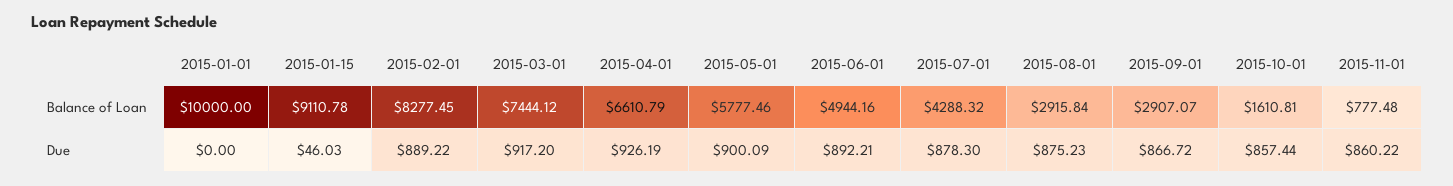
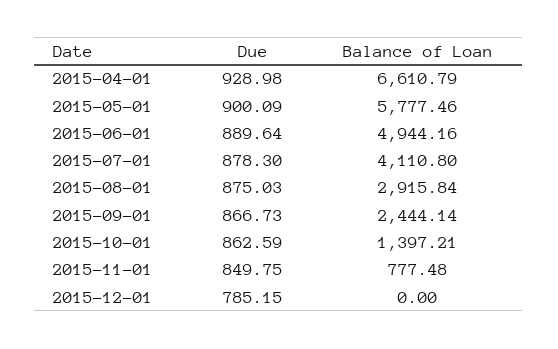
2015-01-01, Balance of Loan: 10000 -> none
2015-01-15, Balance of Loan: 9110.78 -> none
2015-02-01, Balance of Loan: 8277.45 -> none
2015-03-01, Balance of Loan: 7444.12 -> none
2015-07-01, Balance of Loan: 4288.32 -> 4110.8
2015-09-01, Balance of Loan: 2907.07 -> 2444.14
2015-10-01, Balance of Loan: 1610.81 -> 1397.21
2015-01-01, Due: 0 -> none
2015-01-15, Due: 46.03 -> none
2015-02-01, Due: 889.22 -> none
2015-03-01, Due: 917.2 -> none
2015-04-01, Due: 926.19 -> 928.98
2015-06-01, Due: 892.21 -> 889.64
2015-08-01, Due: 875.23 -> 875.03
2015-09-01, Due: 866.72 -> 866.73
2015-10-01, Due: 857.44 -> 862.59
2015-11-01, Due: 860.22 -> 849.75
2015-12-01, Due: none -> 785.15
2015-12-01, Balance of Loan: none -> 0

